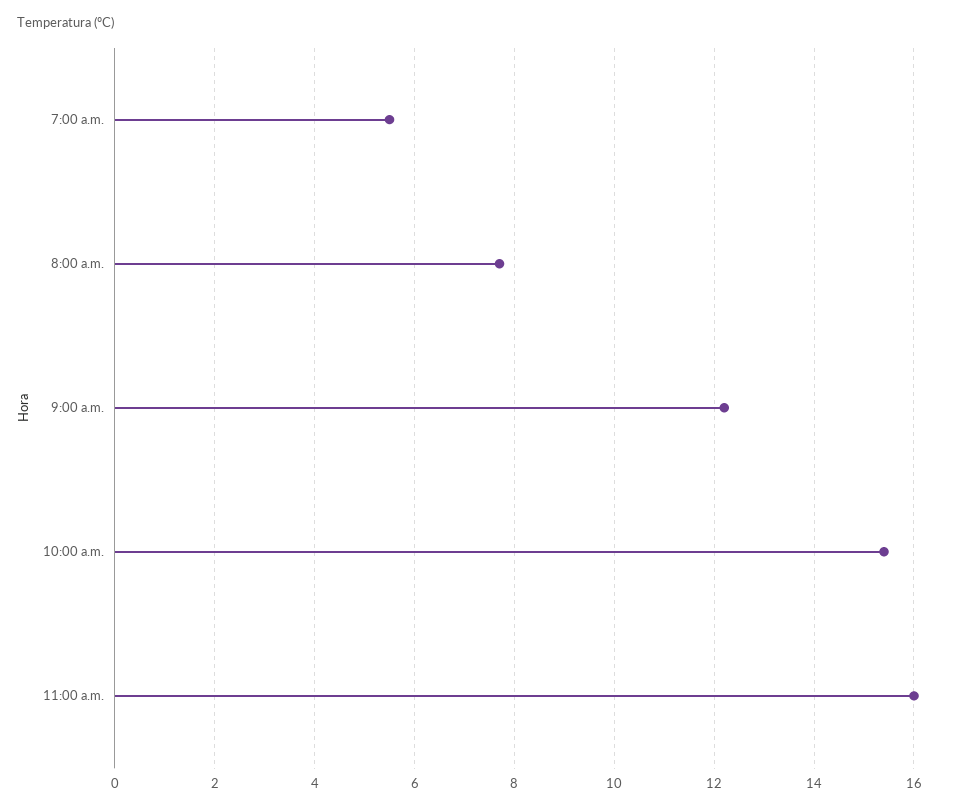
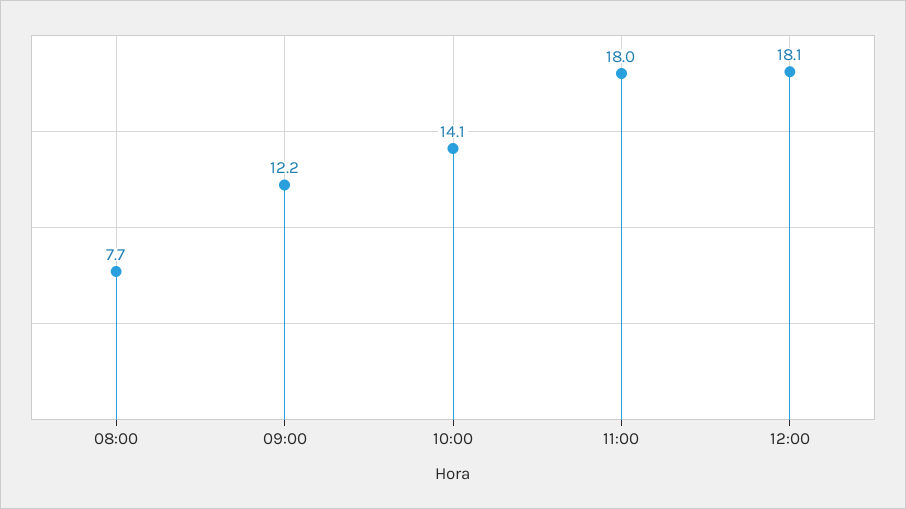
7:00 a.m.: 5.5 -> none
10:00 a.m.: 15.5 -> 14.1
11:00 a.m.: 16 -> 18
12:00: none -> 18.1

